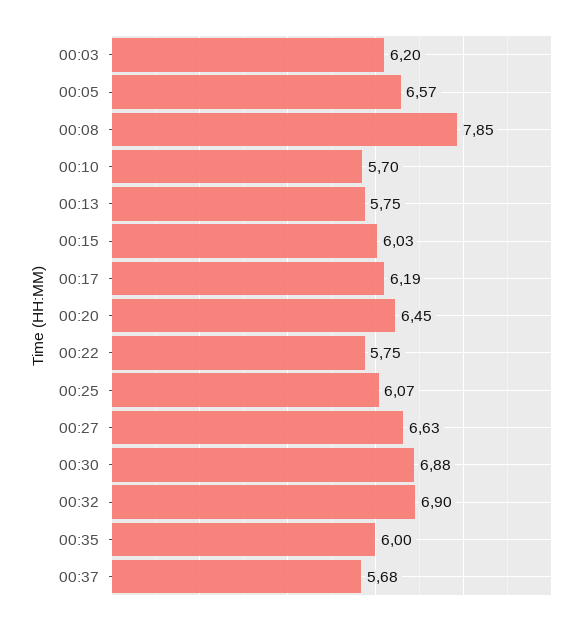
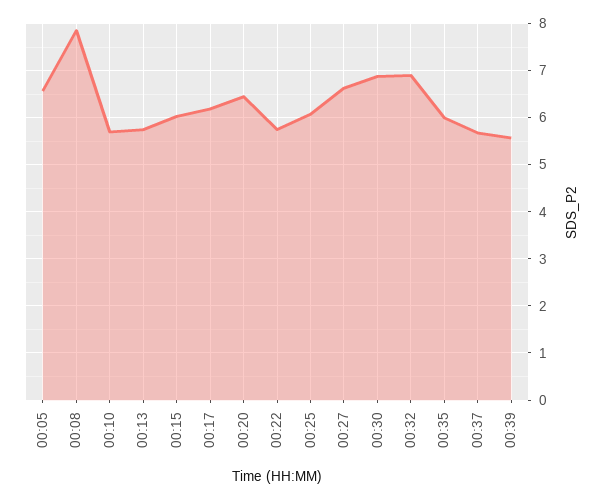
00:03: 6.2 -> none
00:39: none -> 5.6

